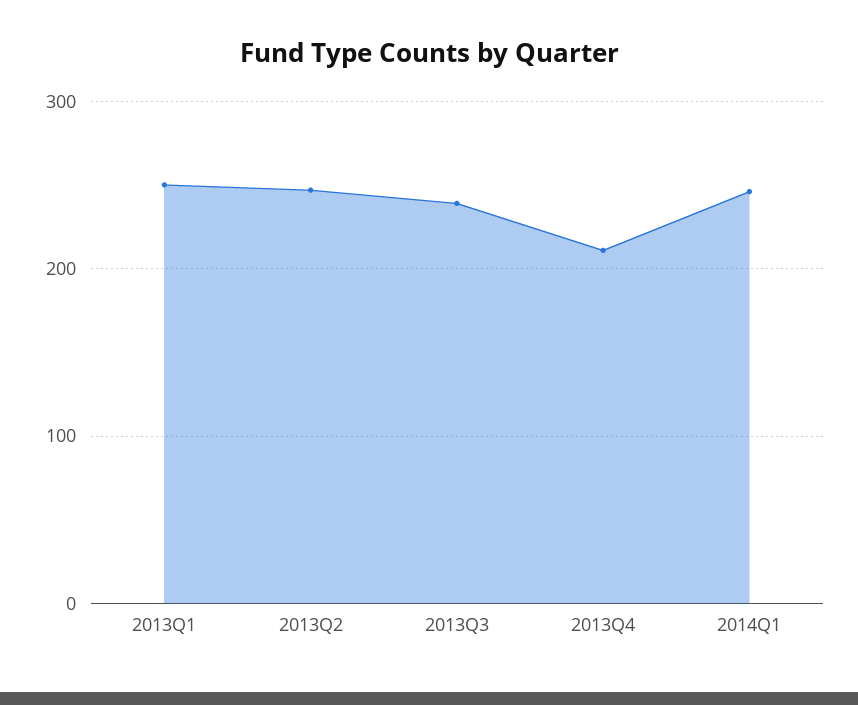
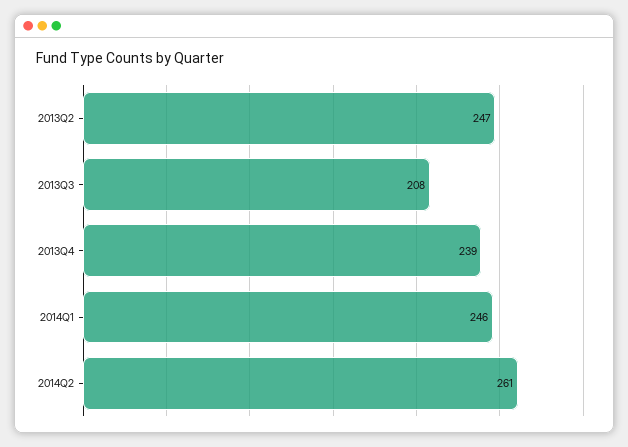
2013Q1: 250 -> none
2013Q3: 240 -> 208
2013Q4: 210 -> 239
2014Q2: none -> 261

